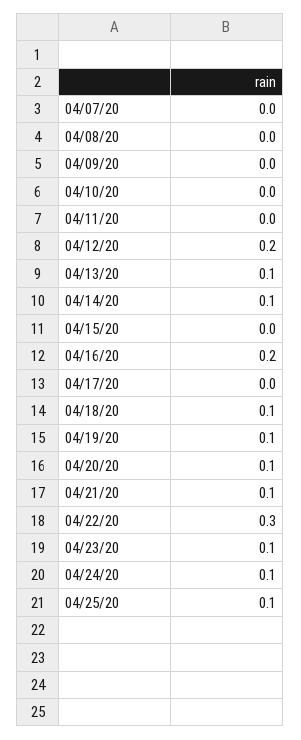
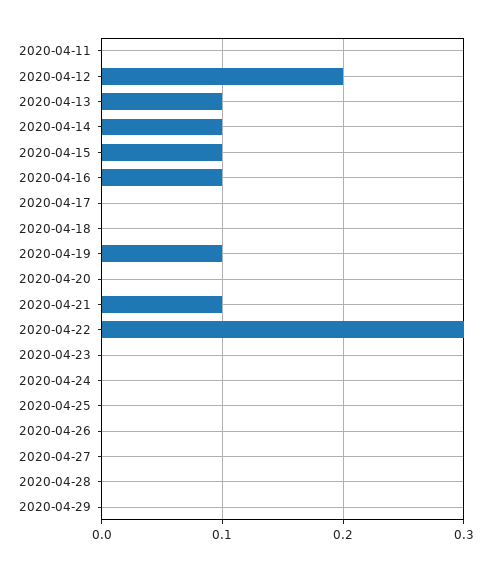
04/07/20: 0 -> none
04/08/20: 0 -> none
04/09/20: 0 -> none
04/10/20: 0 -> none
04/15/20: 0 -> 0.1
04/16/20: 0.2 -> 0.1
04/18/20: 0.1 -> 0
04/20/20: 0.1 -> 0
04/23/20: 0.1 -> 0
04/24/20: 0.1 -> 0
04/25/20: 0.1 -> 0
2020-04-26: none -> 0
2020-04-27: none -> 0
2020-04-28: none -> 0
2020-04-29: none -> 0

